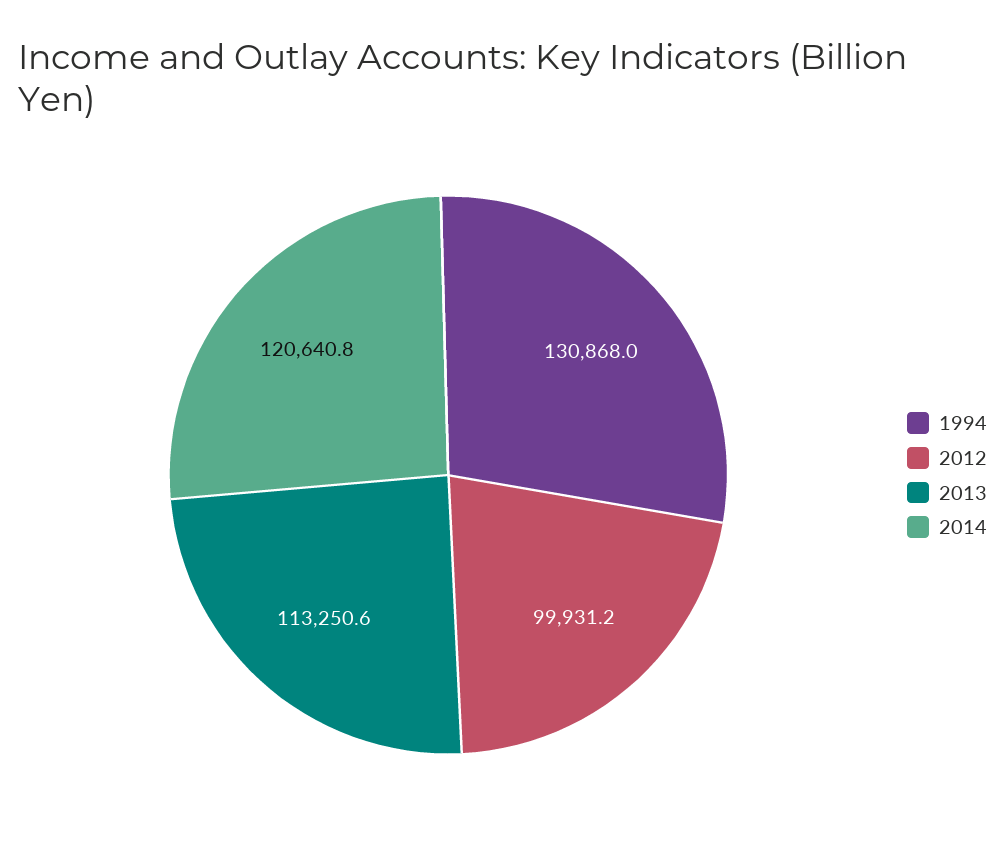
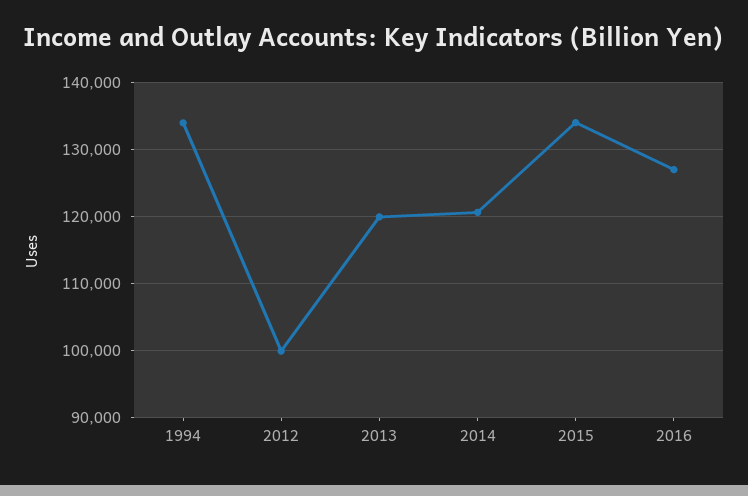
1994: 130868 -> 134000
2013: 113250.6 -> 120000
2015: none -> 134000
2016: none -> 127000

